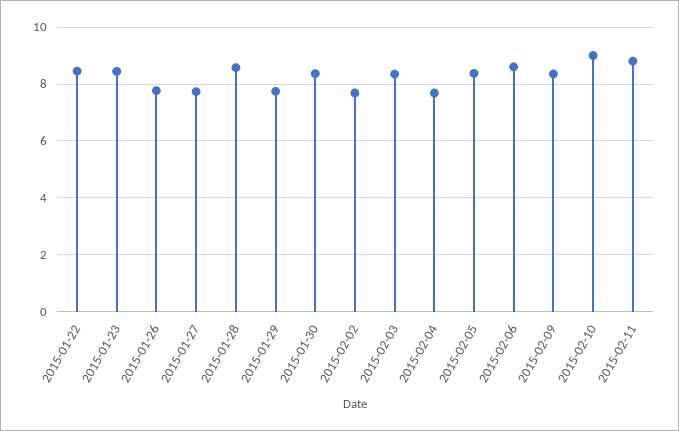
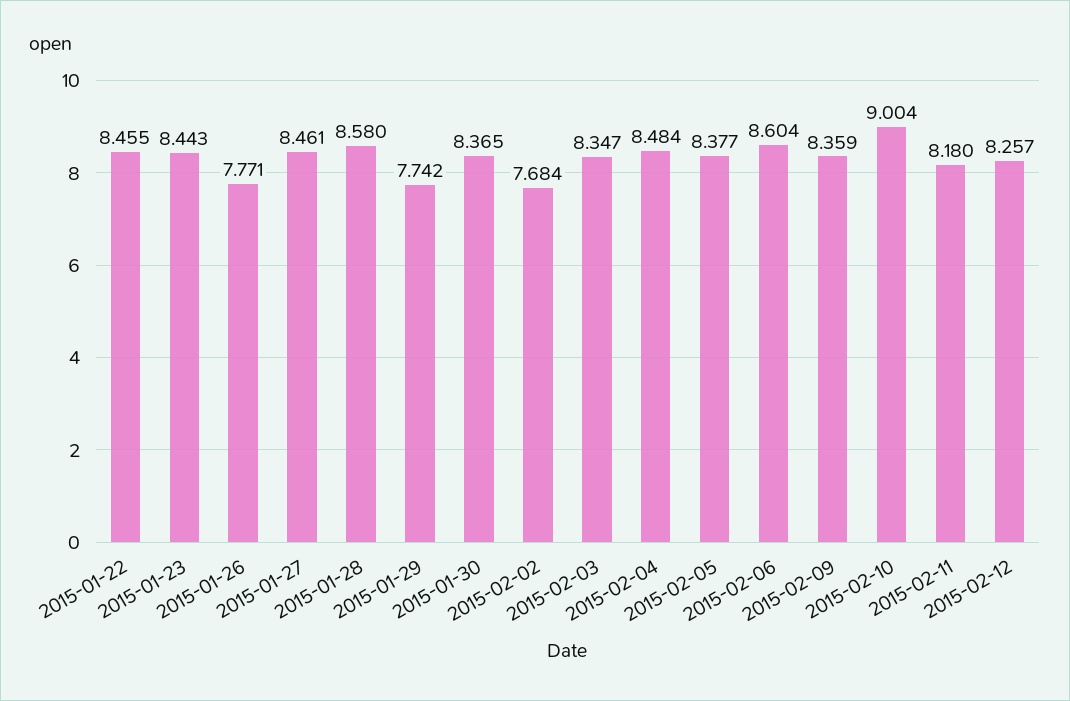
2015-01-27: 7.75 -> 8.461
2015-02-04: 7.75 -> 8.484
2015-02-11: 8.75 -> 8.18
2015-02-12: none -> 8.257

